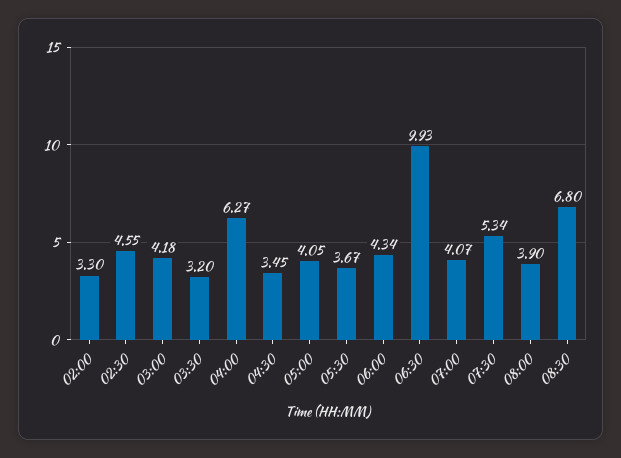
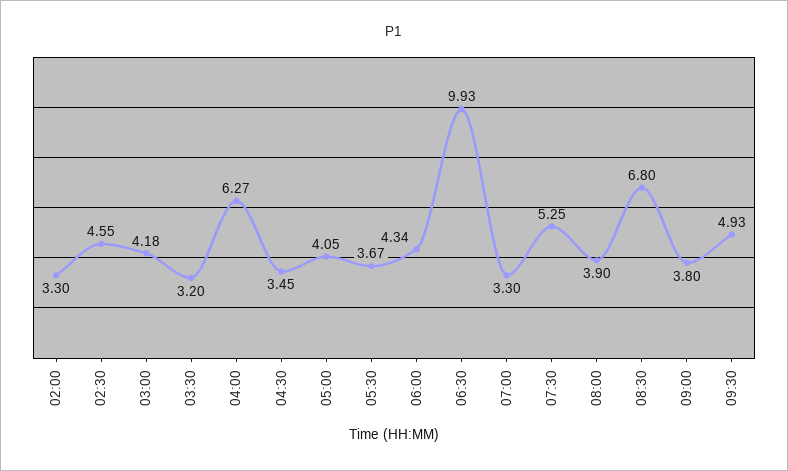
07:00: 4.07 -> 3.3
07:30: 5.34 -> 5.25
09:00: none -> 3.8
09:30: none -> 4.93

